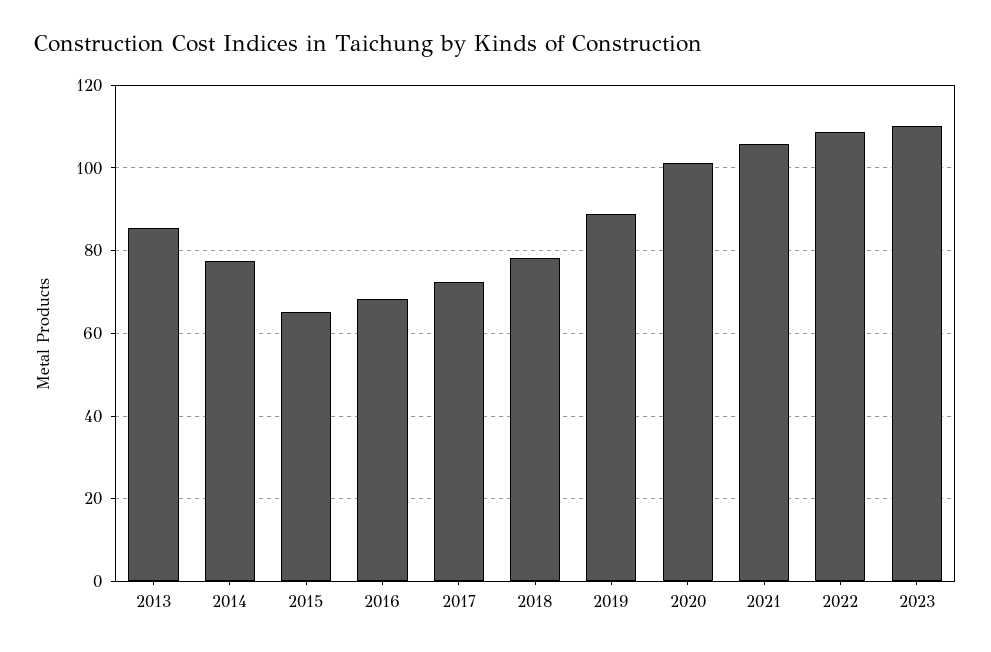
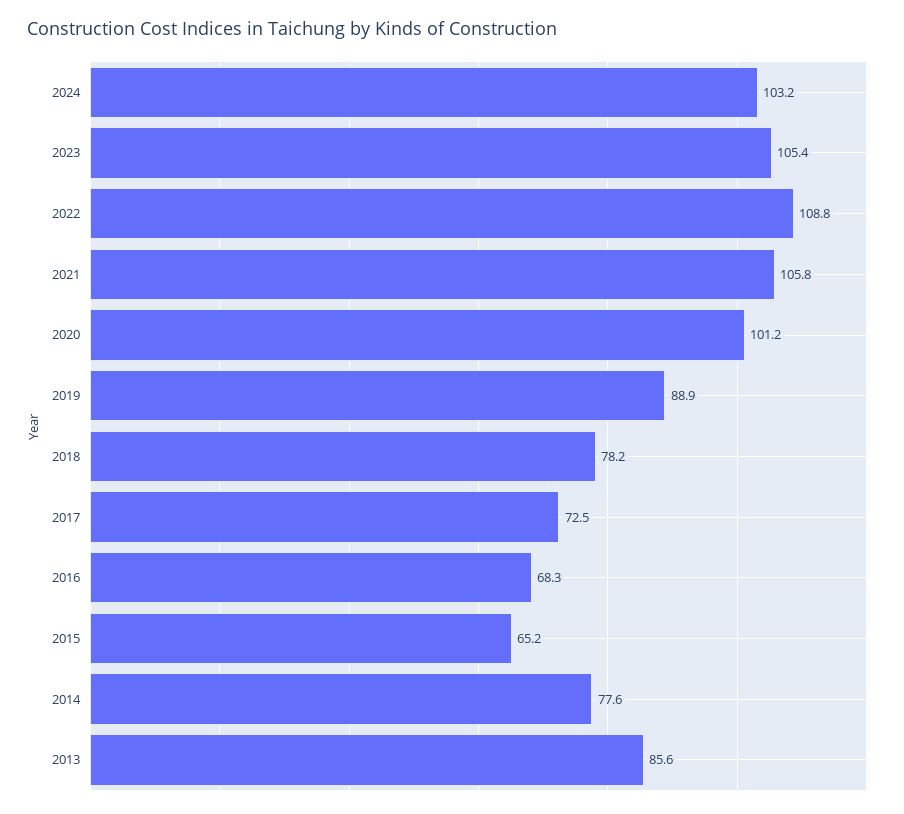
2023: 110 -> 105.4
2024: none -> 103.2

